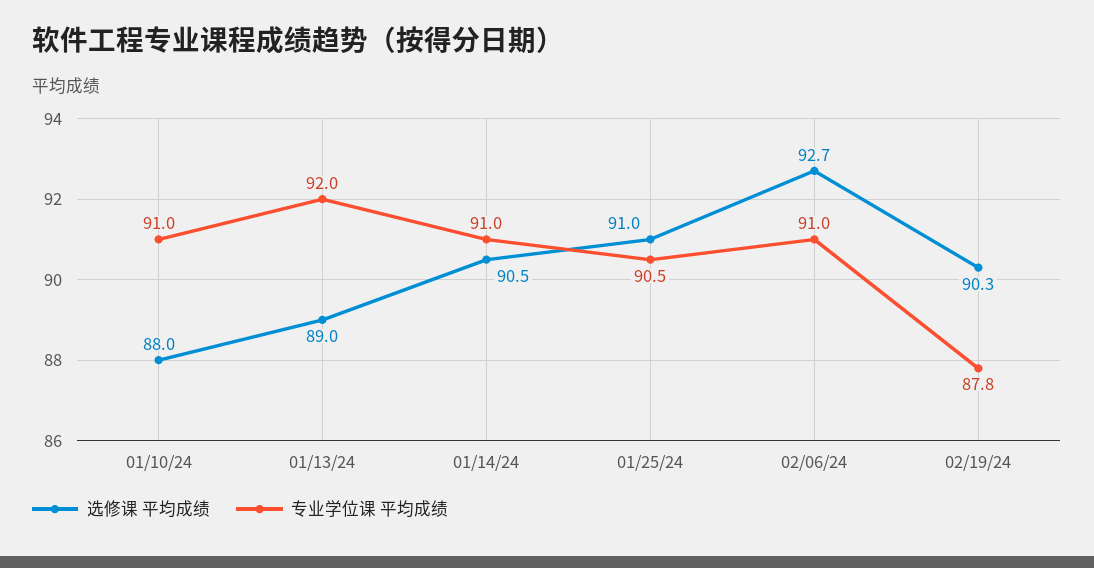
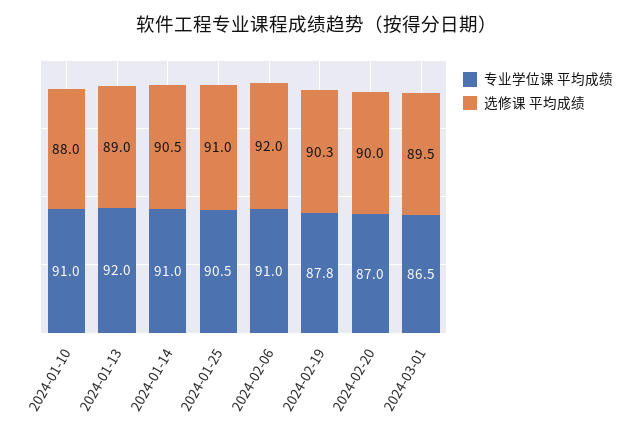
选修课 平均成绩, 02/06/24: 92.7 -> 92
专业学位课 平均成绩, 2024-02-20: none -> 87
选修课 平均成绩, 2024-02-20: none -> 90
专业学位课 平均成绩, 2024-03-01: none -> 86.5
选修课 平均成绩, 2024-03-01: none -> 89.5

